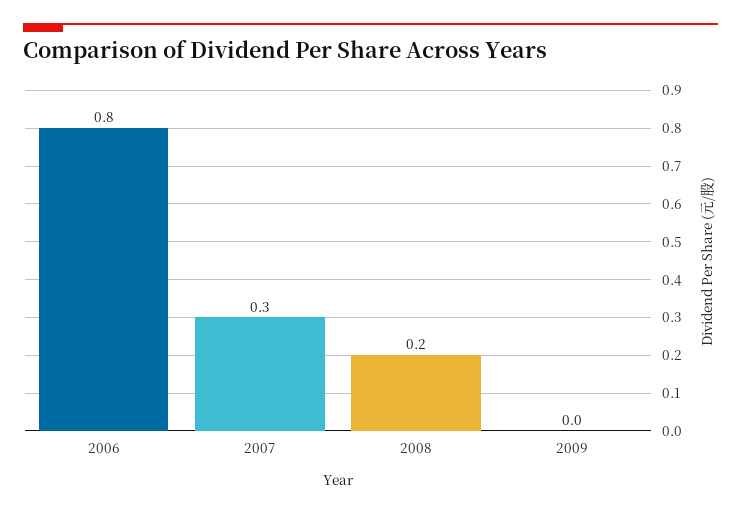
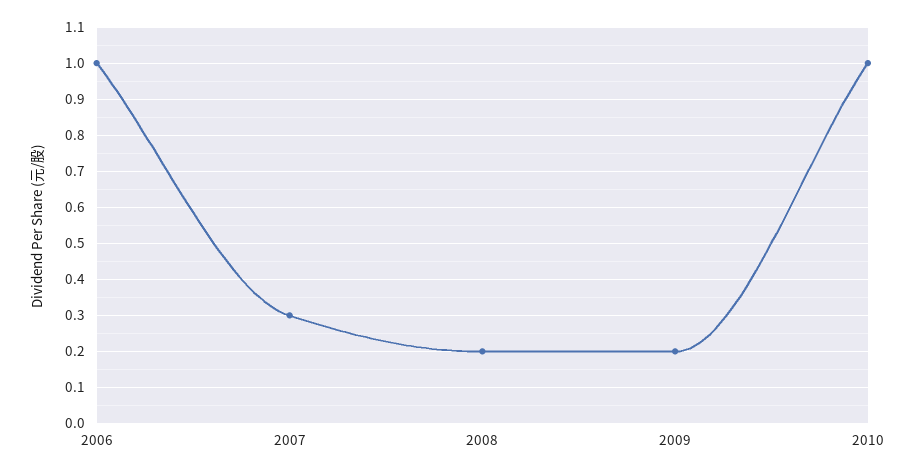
2006: 0.8 -> 1
2009: 0 -> 0.2
2010: none -> 1

